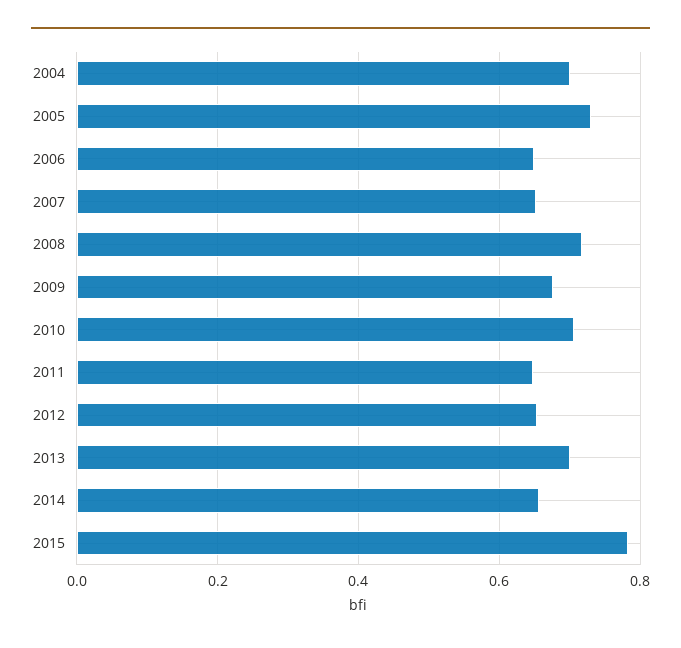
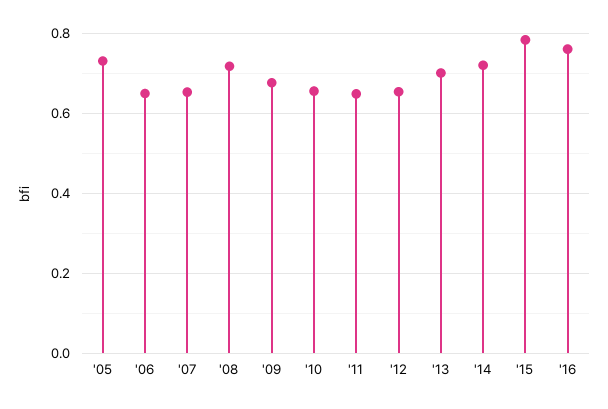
2004: 0.7 -> none
2010: 0.7 -> 0.66
2014: 0.66 -> 0.72
'16: none -> 0.76

